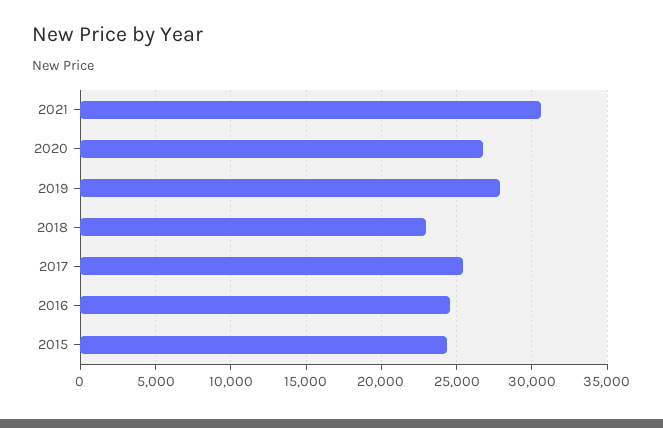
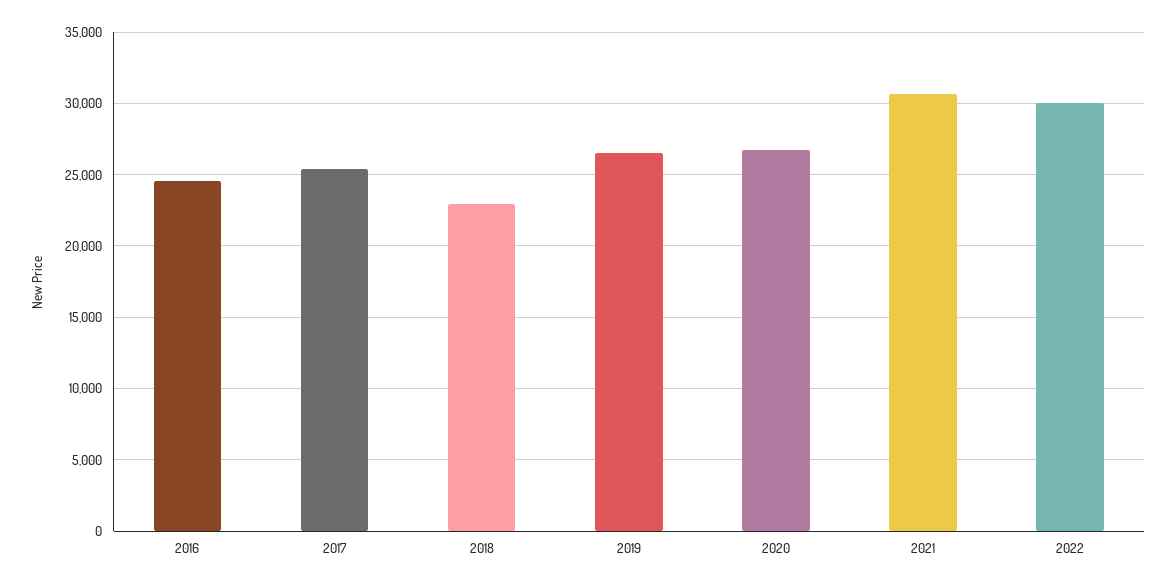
2019: 28000 -> 26500
2015: 24500 -> none
2022: none -> 30000

